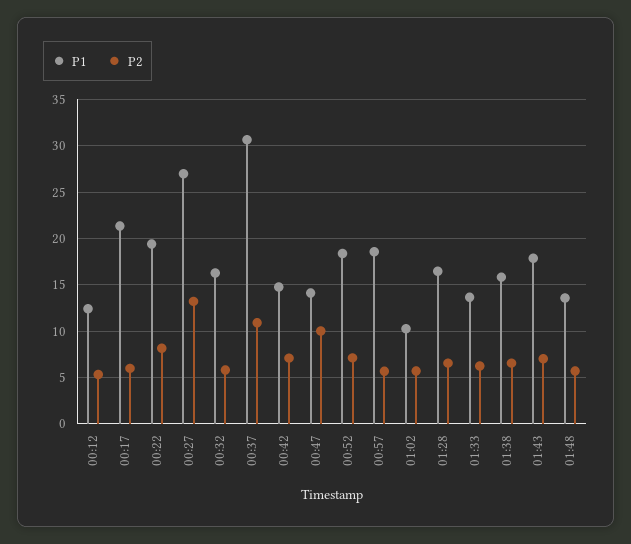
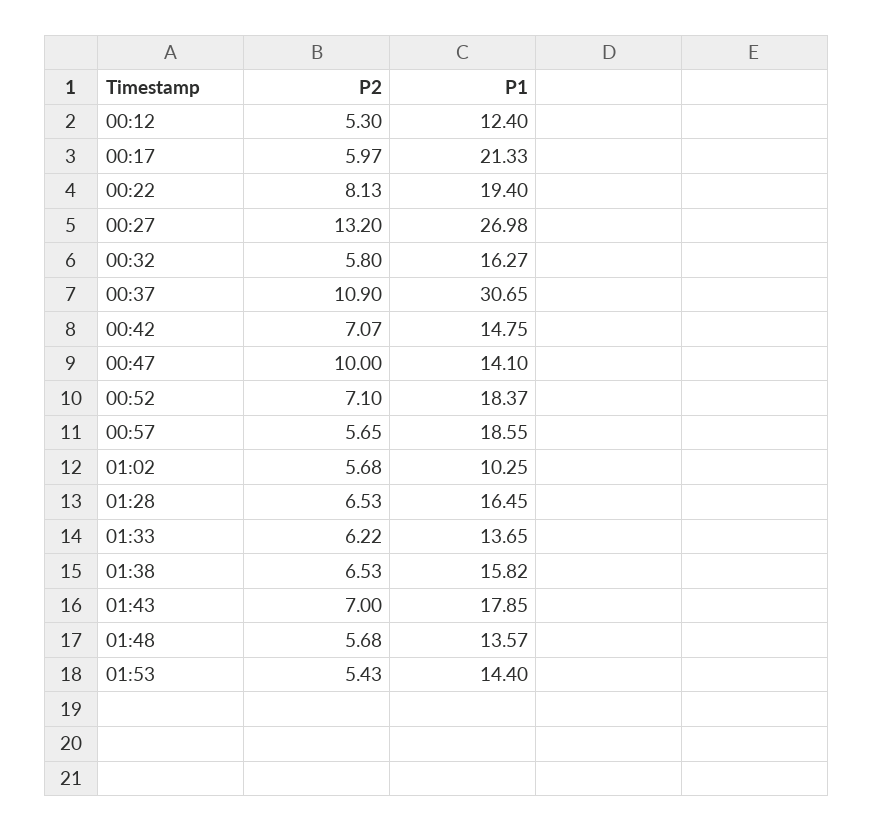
P2, 01:53: none -> 5.43
P1, 01:53: none -> 14.4

